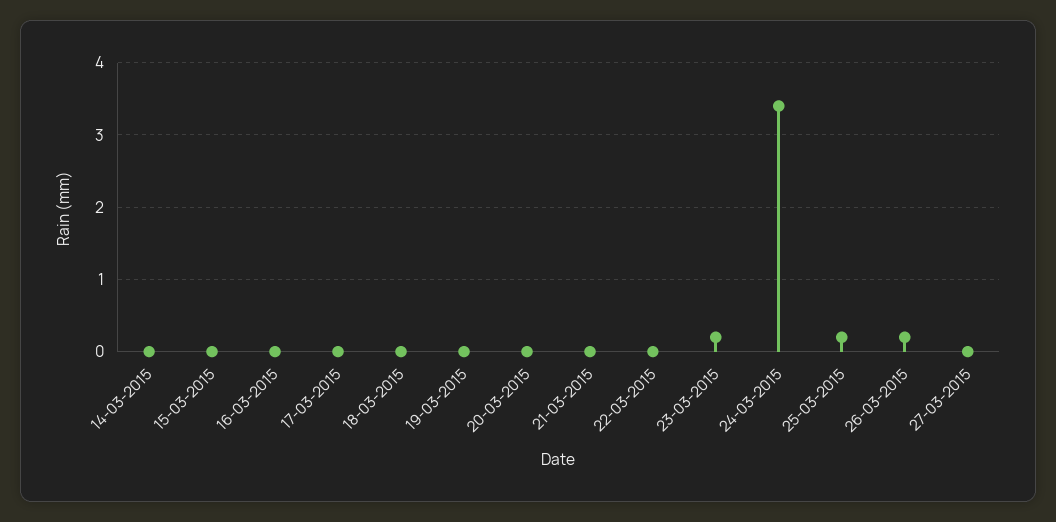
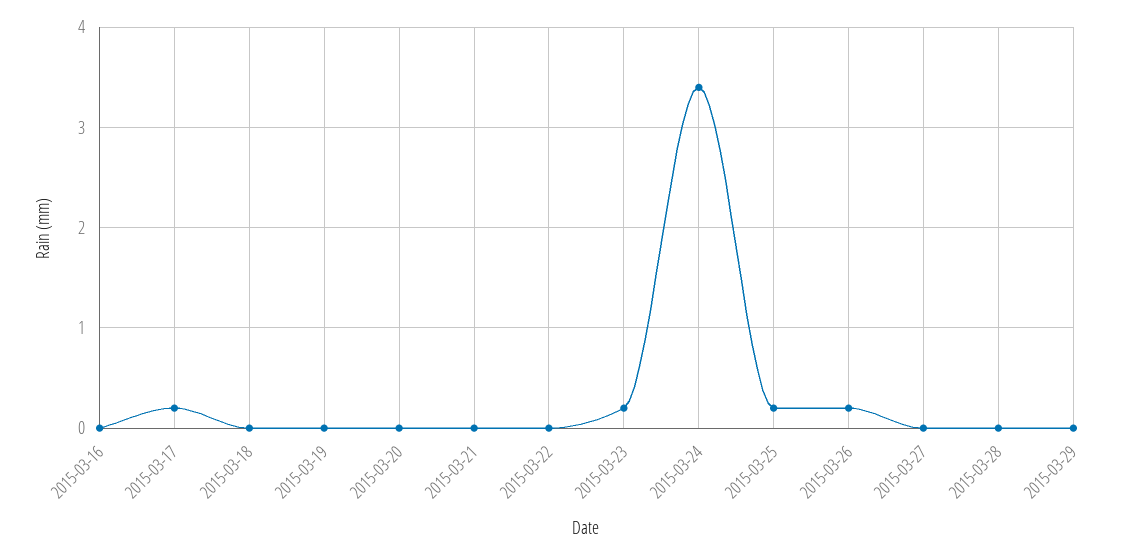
14-03-2015: 0 -> none
15-03-2015: 0 -> none
17-03-2015: 0 -> 0.2
2015-03-28: none -> 0
2015-03-29: none -> 0

